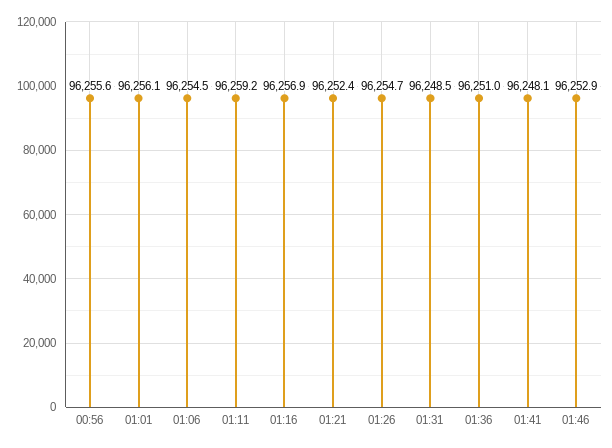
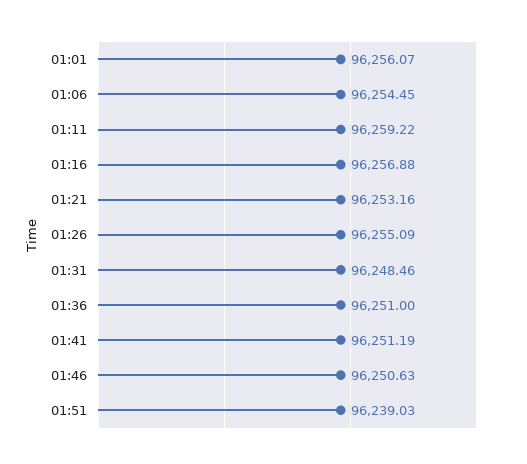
00:56: 96255.6 -> none
01:21: 96252.4 -> 96253.16
01:26: 96254.7 -> 96255.09
01:41: 96248.1 -> 96251.19
01:46: 96252.9 -> 96250.63
01:51: none -> 96239.03

